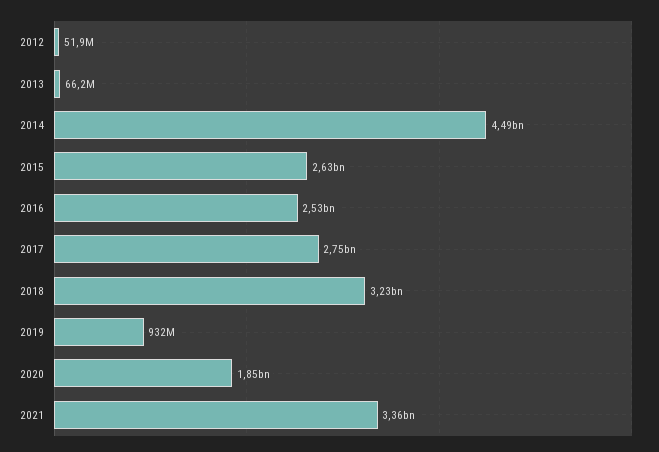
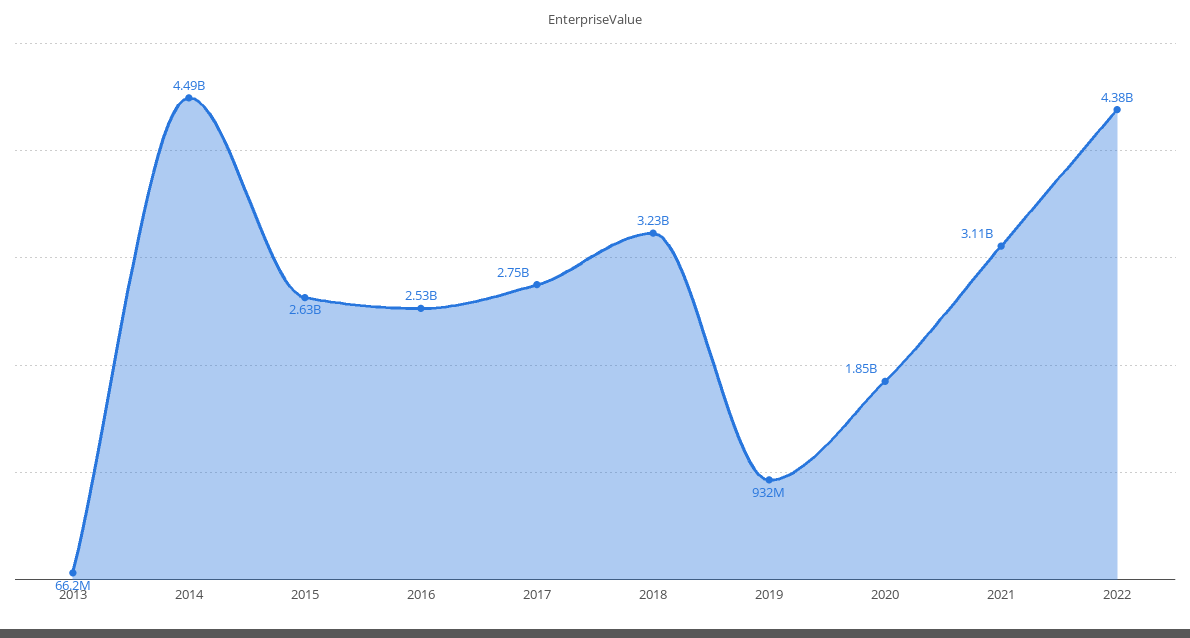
2012: 51900000 -> none
2021: 3360000000 -> 3110000000
2022: none -> 4380000000

